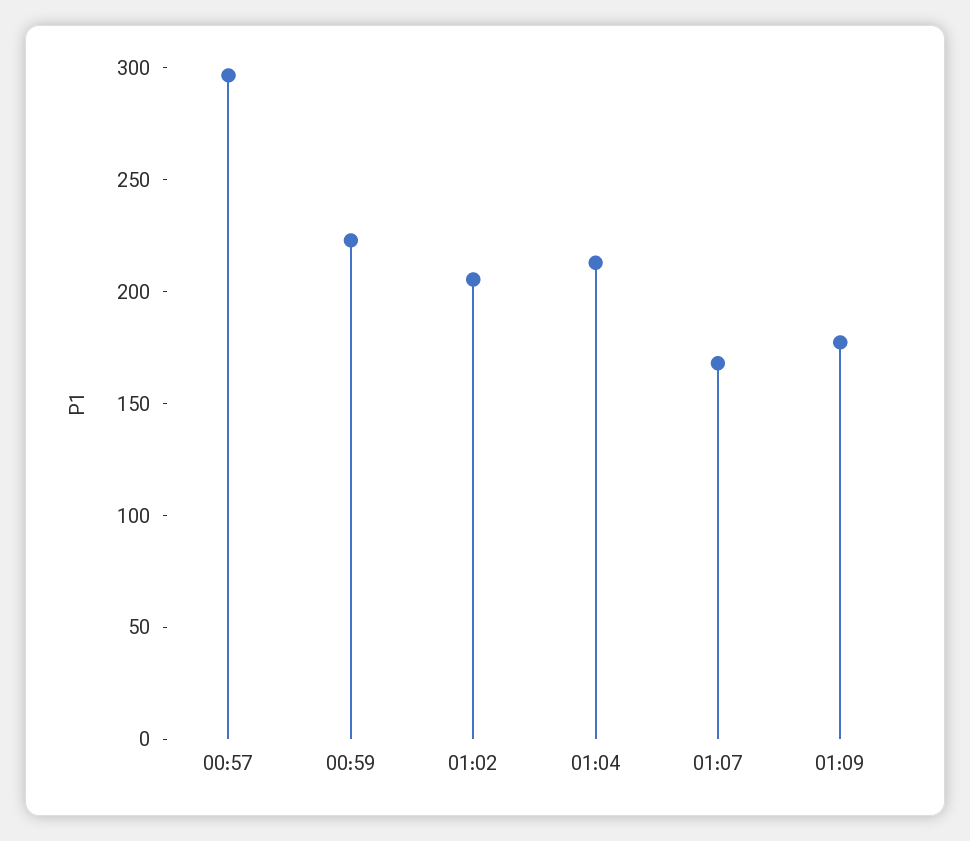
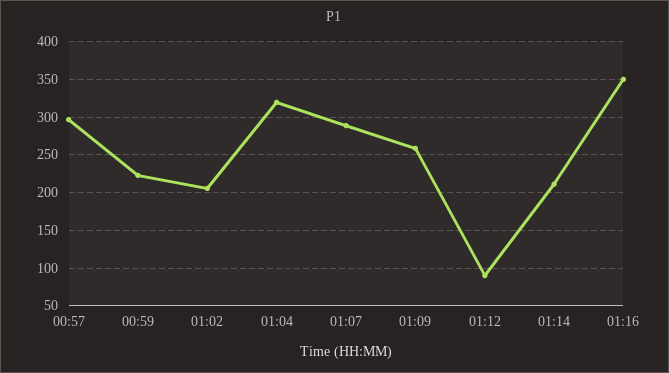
01:04: 210 -> 320
01:07: 170 -> 290
01:09: 180 -> 260
01:12: none -> 90
01:14: none -> 210
01:16: none -> 350

